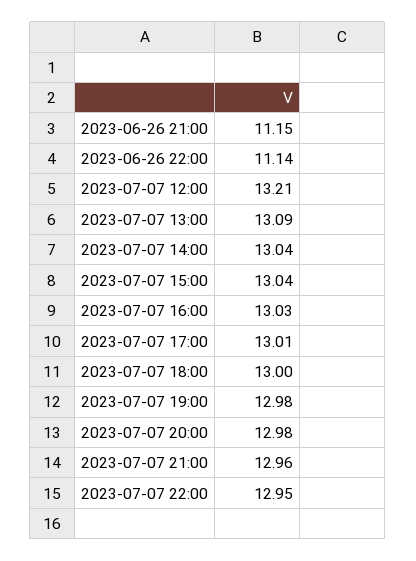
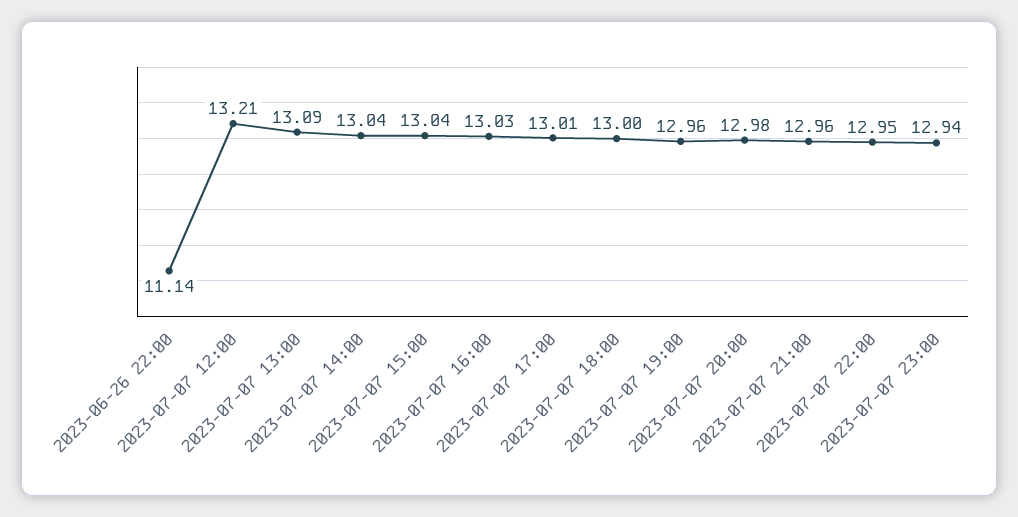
2023-06-26 21:00: 11.15 -> none
2023-07-07 19:00: 12.98 -> 12.96
2023-07-07 23:00: none -> 12.94

